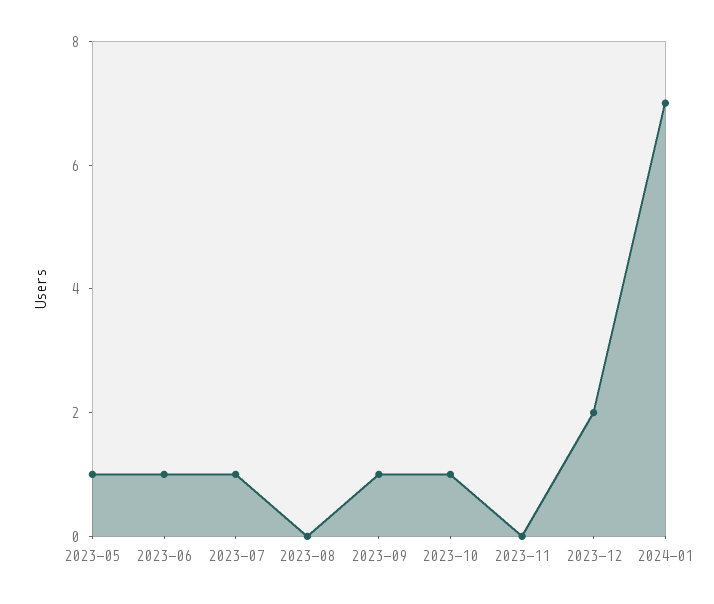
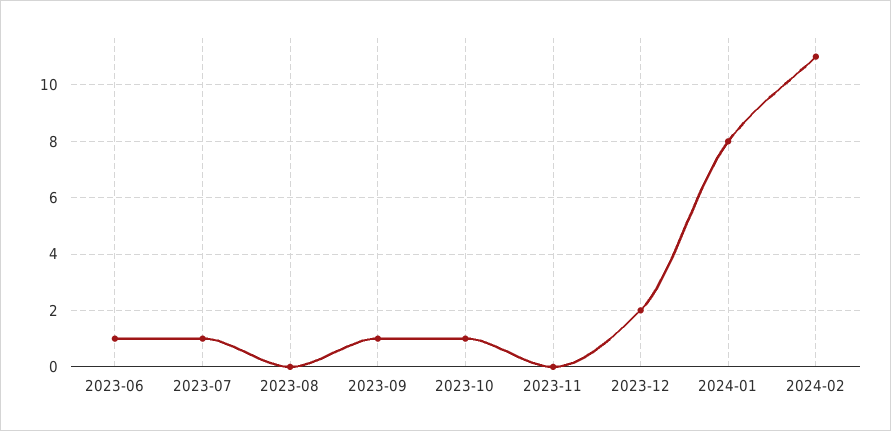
2023-05: 1 -> none
2024-01: 7 -> 8
2024-02: none -> 11

